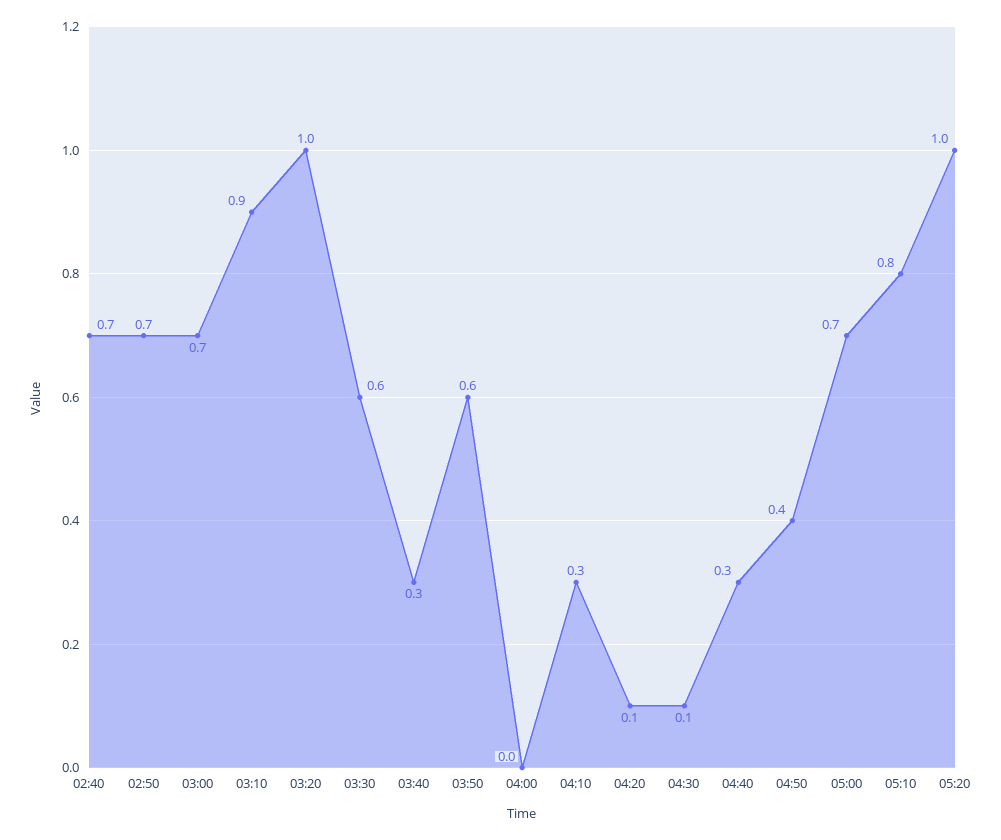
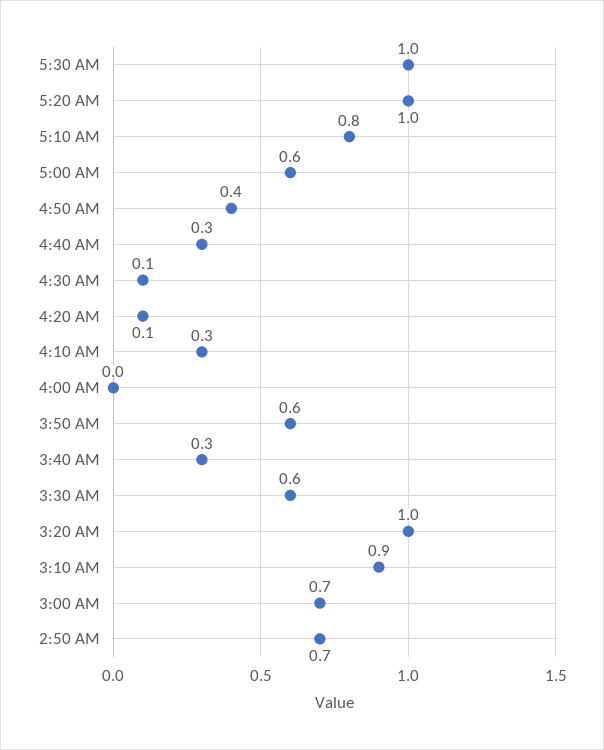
02:40: 0.7 -> none
05:00: 0.7 -> 0.6
5:30 AM: none -> 1

